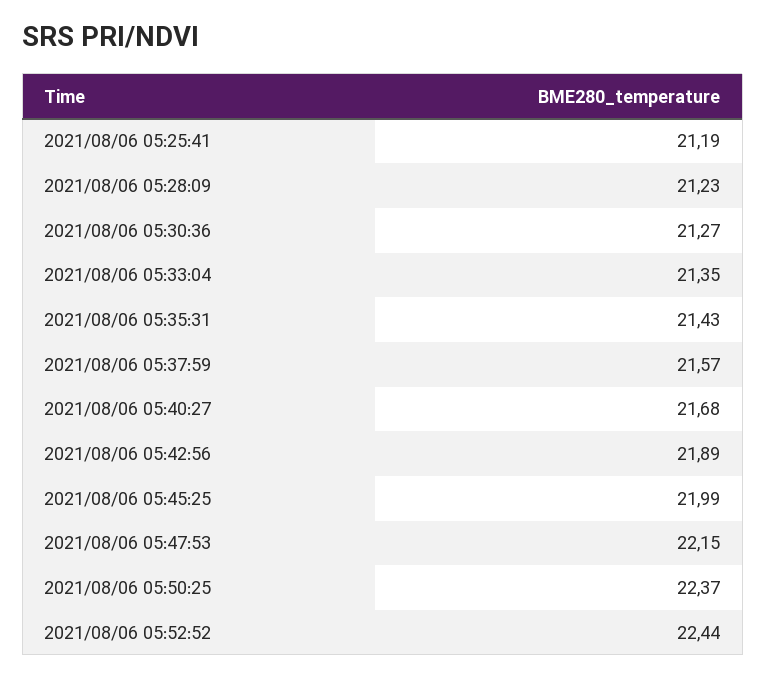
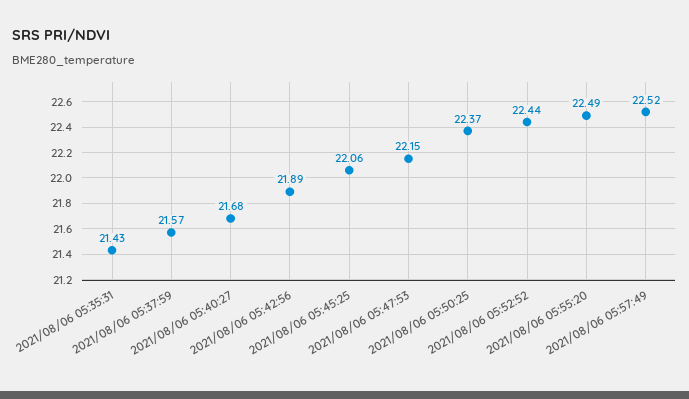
2021/08/06 05:25:41: 21.19 -> none
2021/08/06 05:28:09: 21.23 -> none
2021/08/06 05:30:36: 21.27 -> none
2021/08/06 05:33:04: 21.35 -> none
2021/08/06 05:45:25: 21.99 -> 22.06
2021/08/06 05:55:20: none -> 22.49
2021/08/06 05:57:49: none -> 22.52

